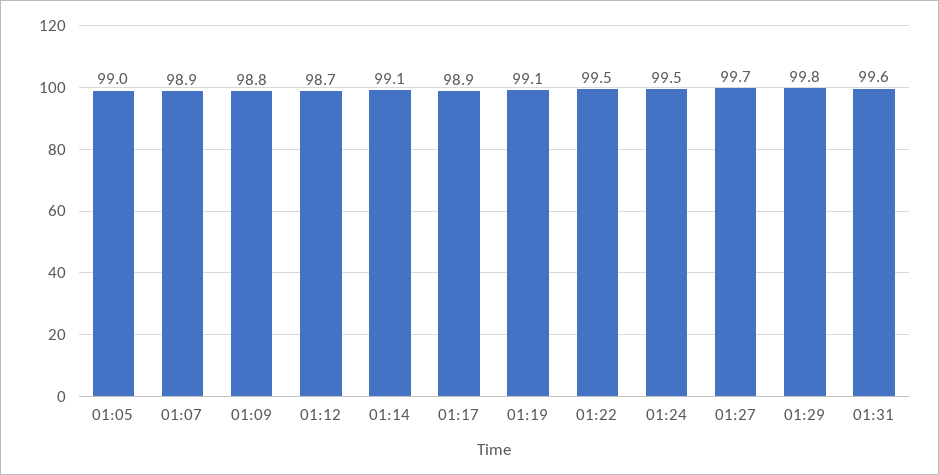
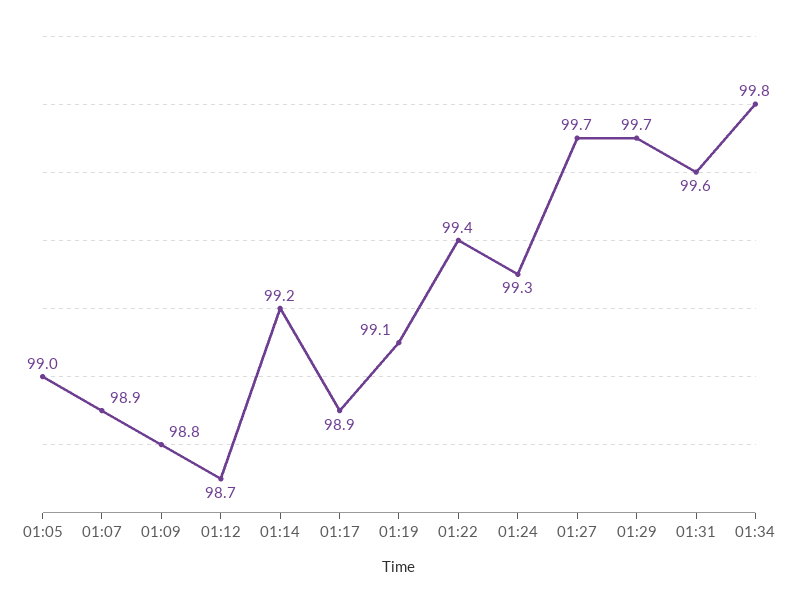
01:14: 99.1 -> 99.2
01:22: 99.5 -> 99.4
01:24: 99.5 -> 99.3
01:29: 99.8 -> 99.7
01:34: none -> 99.8

